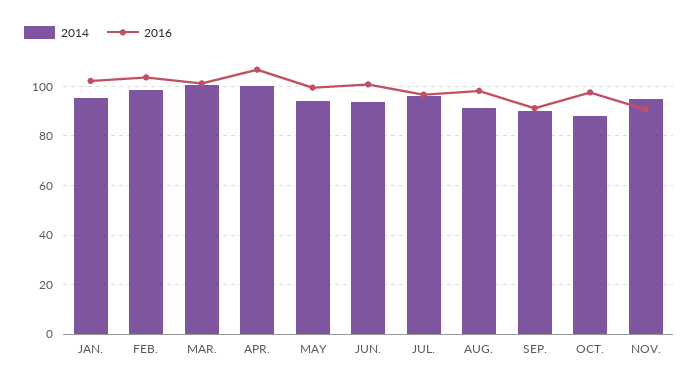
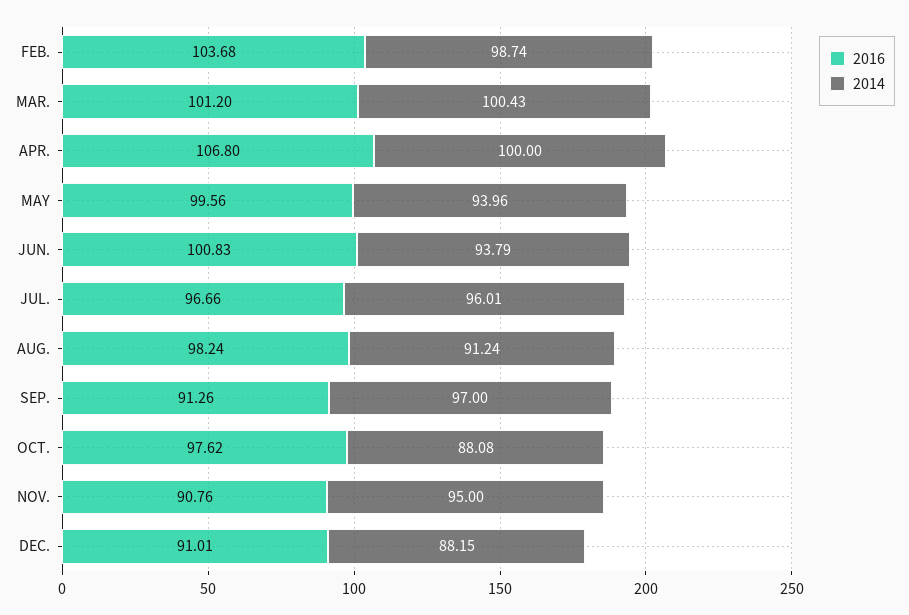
2014, JAN.: 95 -> none
2016, JAN.: 102.5 -> none
2014, SEP.: 90 -> 97
2016, DEC.: none -> 91.01
2014, DEC.: none -> 88.15

